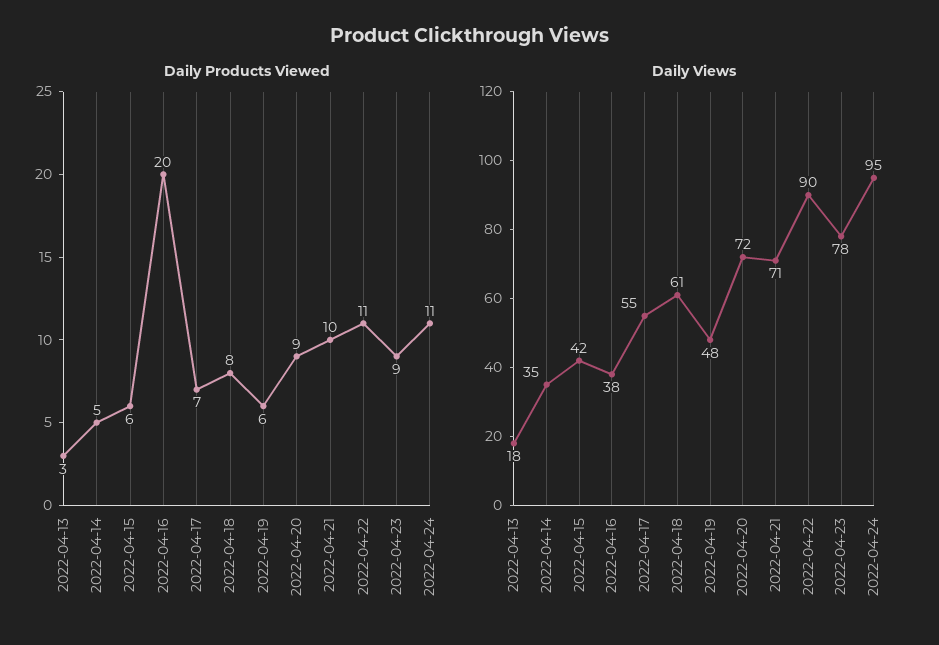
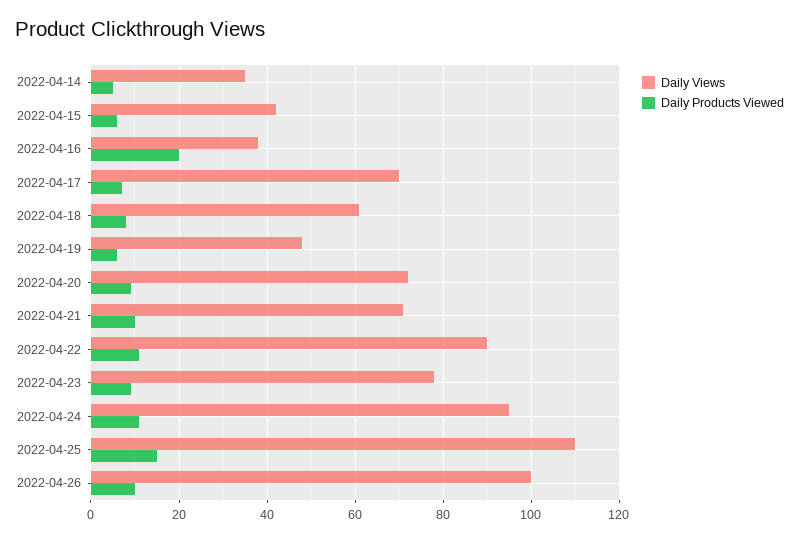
Daily Products Viewed, 2022-04-13: 3 -> none
Daily Views, 2022-04-13: 18 -> none
Daily Views, 2022-04-17: 55 -> 70
Daily Views, 2022-04-25: none -> 110
Daily Products Viewed, 2022-04-25: none -> 15
Daily Views, 2022-04-26: none -> 100
Daily Products Viewed, 2022-04-26: none -> 10

